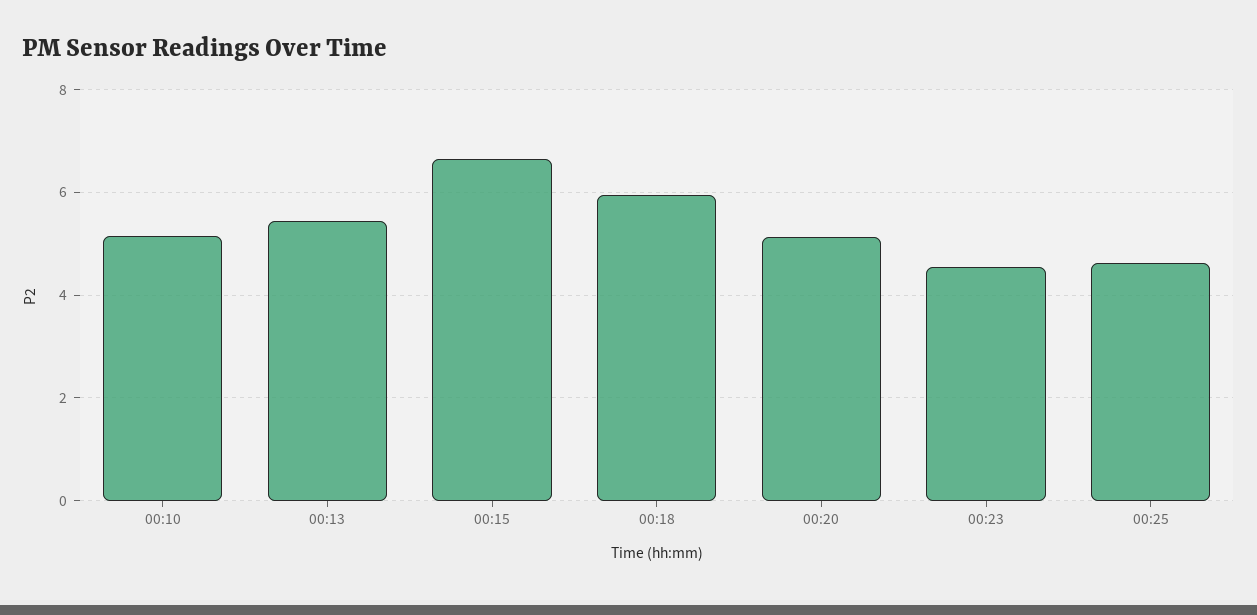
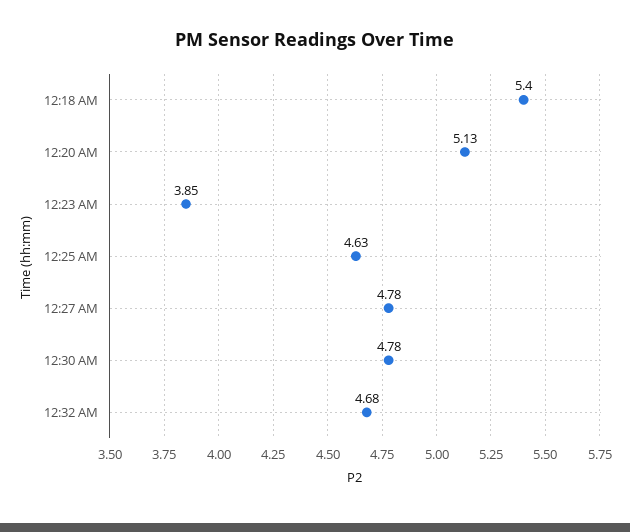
00:10: 5.2 -> none
00:13: 5.4 -> none
00:15: 6.6 -> none
00:18: 6 -> 5.4
00:23: 4.6 -> 3.85
12:27 AM: none -> 4.78
12:30 AM: none -> 4.78
12:32 AM: none -> 4.68

